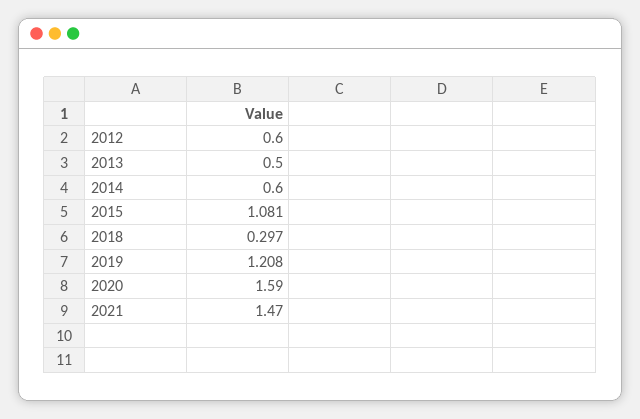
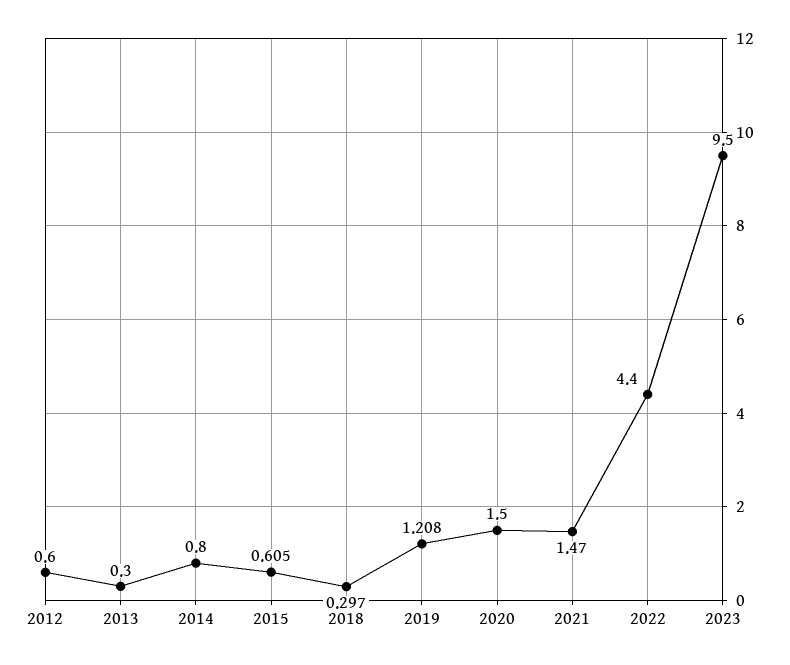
2013: 0.5 -> 0.3
2014: 0.6 -> 0.8
2015: 1.081 -> 0.605
2020: 1.59 -> 1.5
2022: none -> 4.4
2023: none -> 9.5

